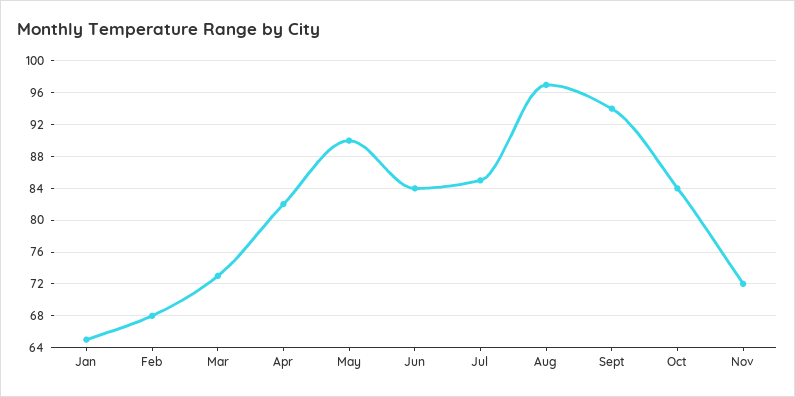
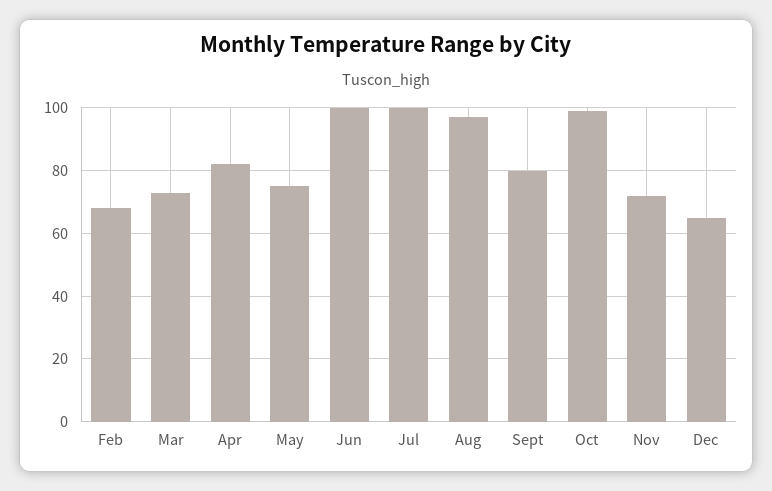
Jan: 65 -> none
May: 90 -> 75
Jun: 84 -> 100
Jul: 85 -> 100
Sept: 94 -> 80
Oct: 84 -> 100
Dec: none -> 65

